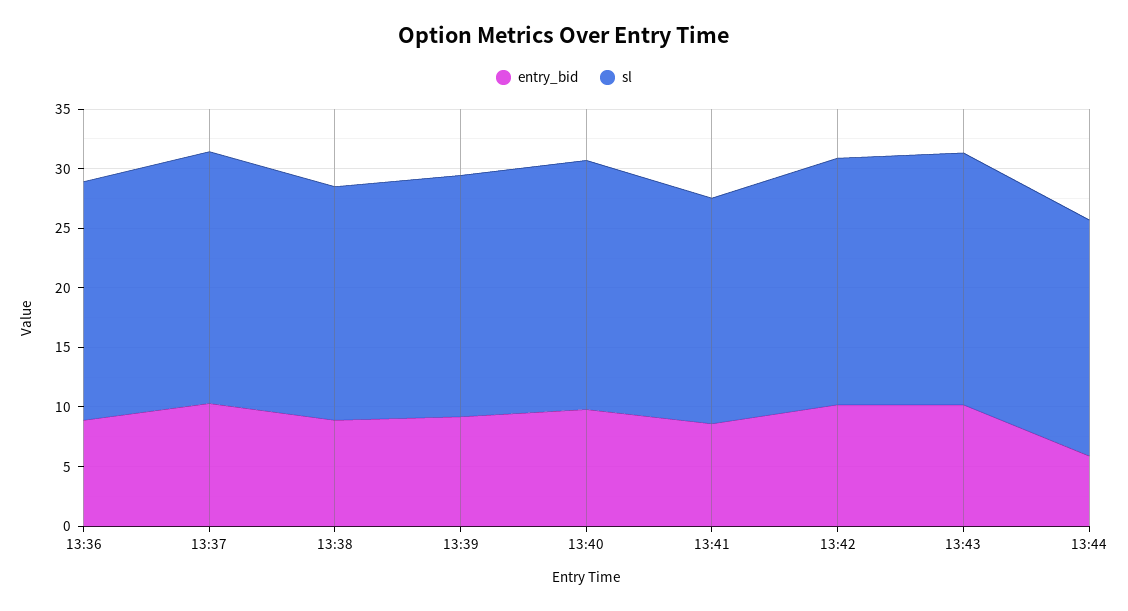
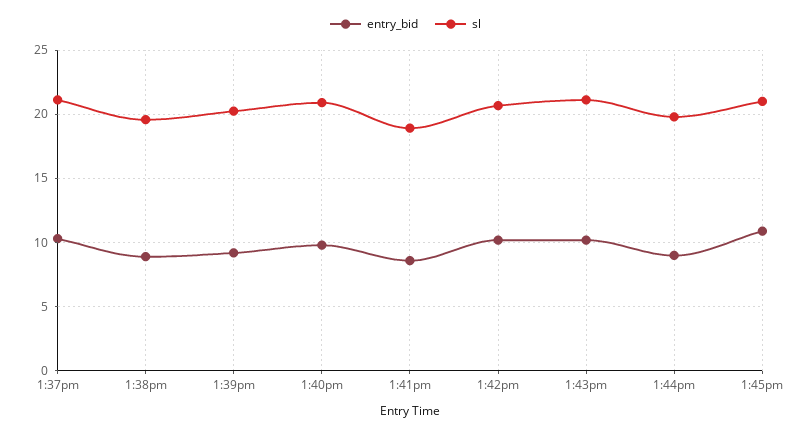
entry_bid, 13:36: 9 -> none
sl, 13:36: 20 -> none
entry_bid, 13:44: 6 -> 9
entry_bid, 1:45pm: none -> 11
sl, 1:45pm: none -> 21

